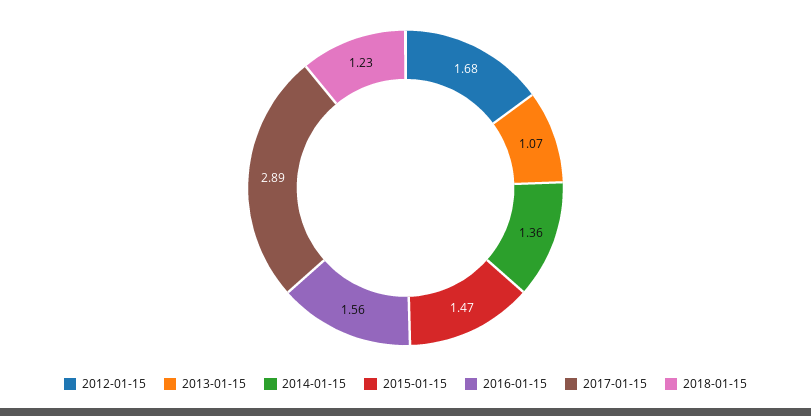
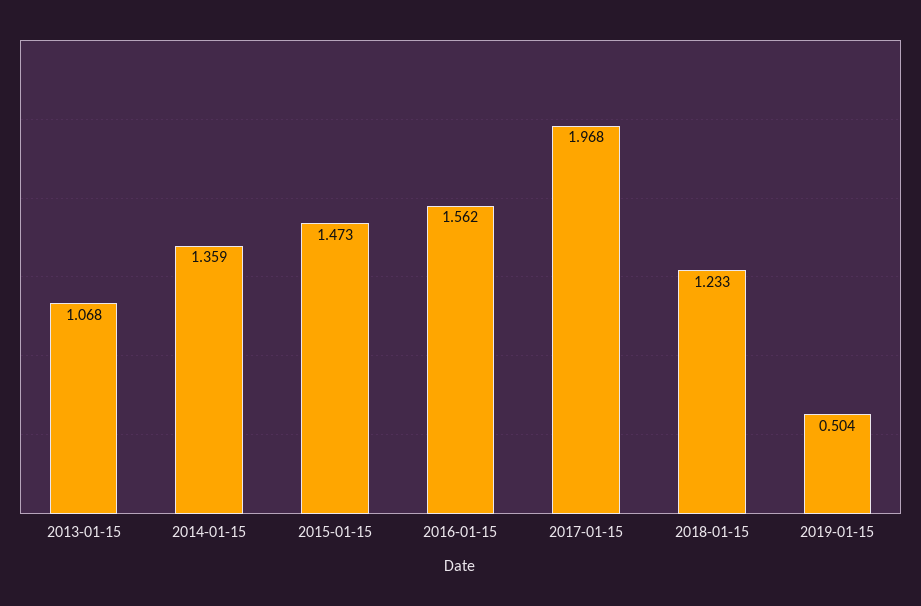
2012-01-15: 1.68 -> none
2017-01-15: 2.89 -> 1.968
2019-01-15: none -> 0.504

